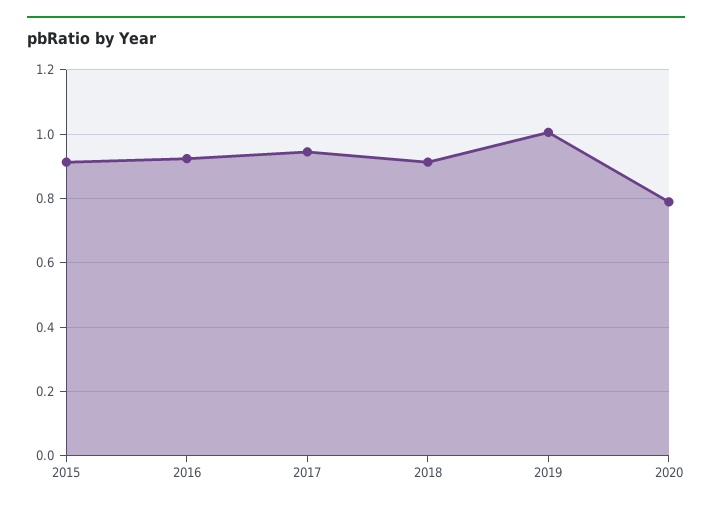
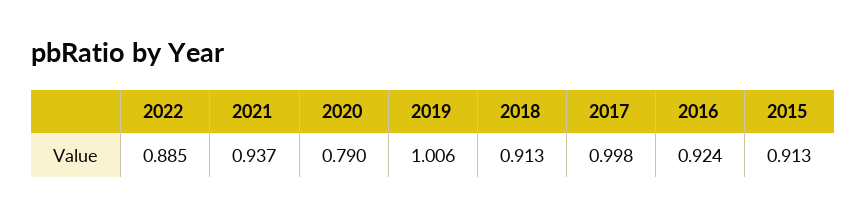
2017: 0.94 -> 0.998
2022: none -> 0.885
2021: none -> 0.937

